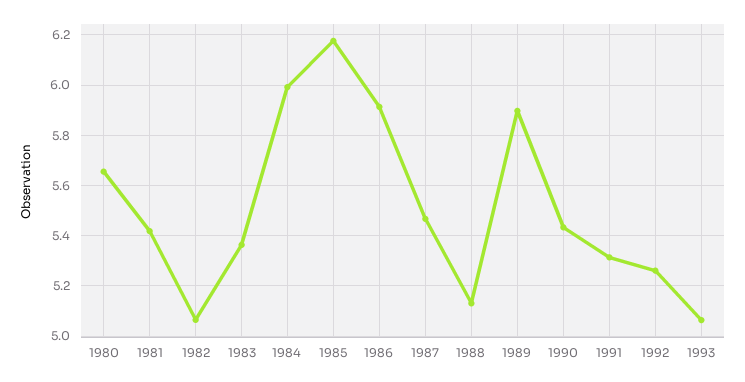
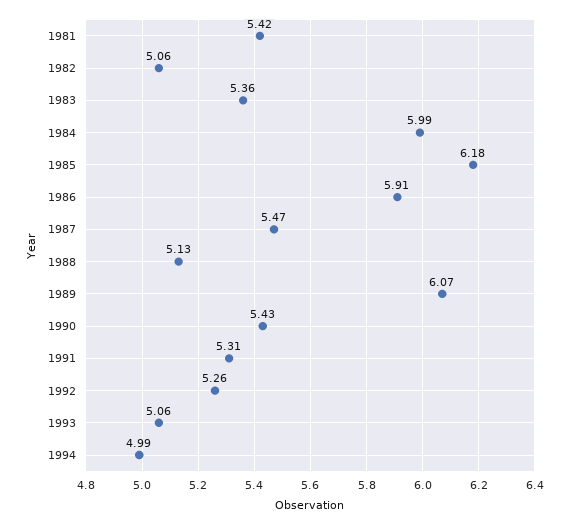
1980: 5.65 -> none
1989: 5.9 -> 6.07
1994: none -> 4.99

